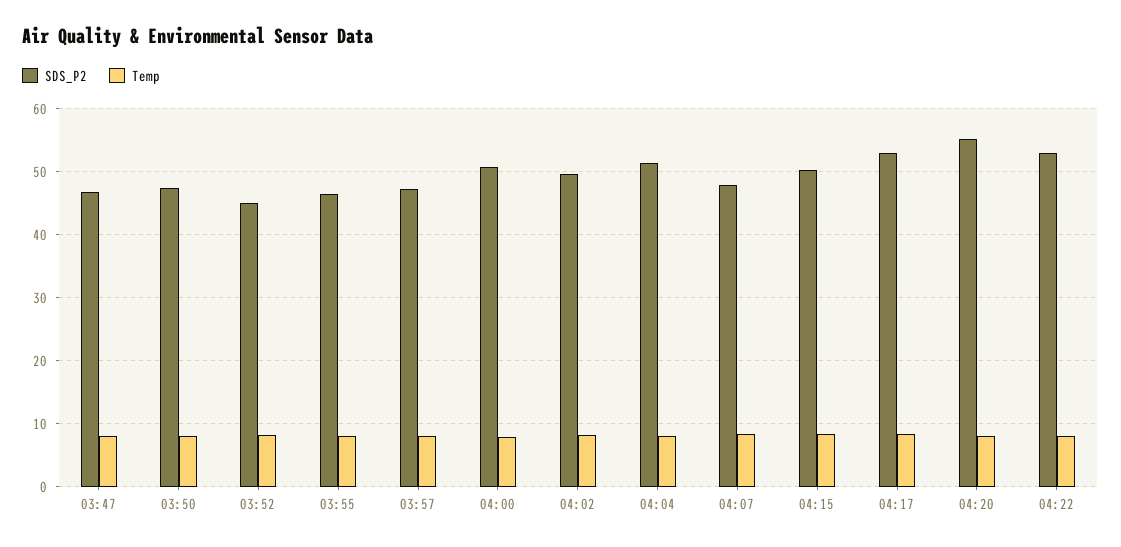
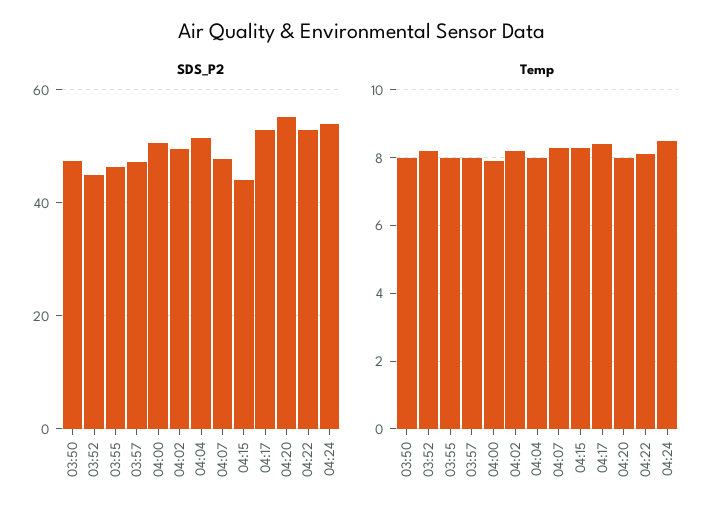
SDS_P2, 03:47: 47 -> none
Temp, 03:47: 8 -> none
SDS_P2, 04:15: 50 -> 44
SDS_P2, 04:24: none -> 54
Temp, 04:24: none -> 8.5

